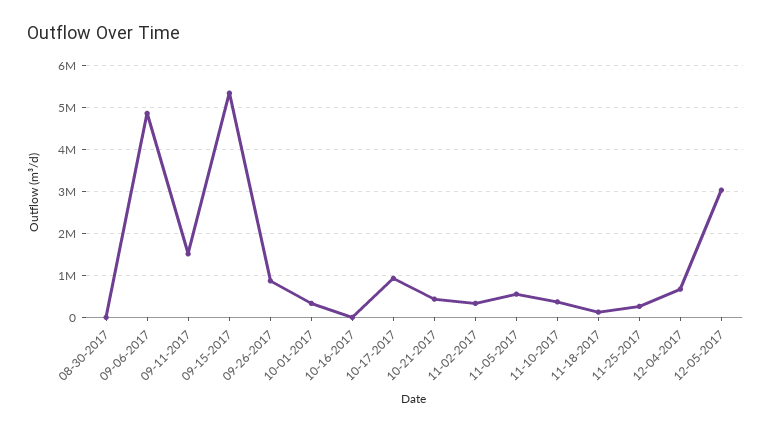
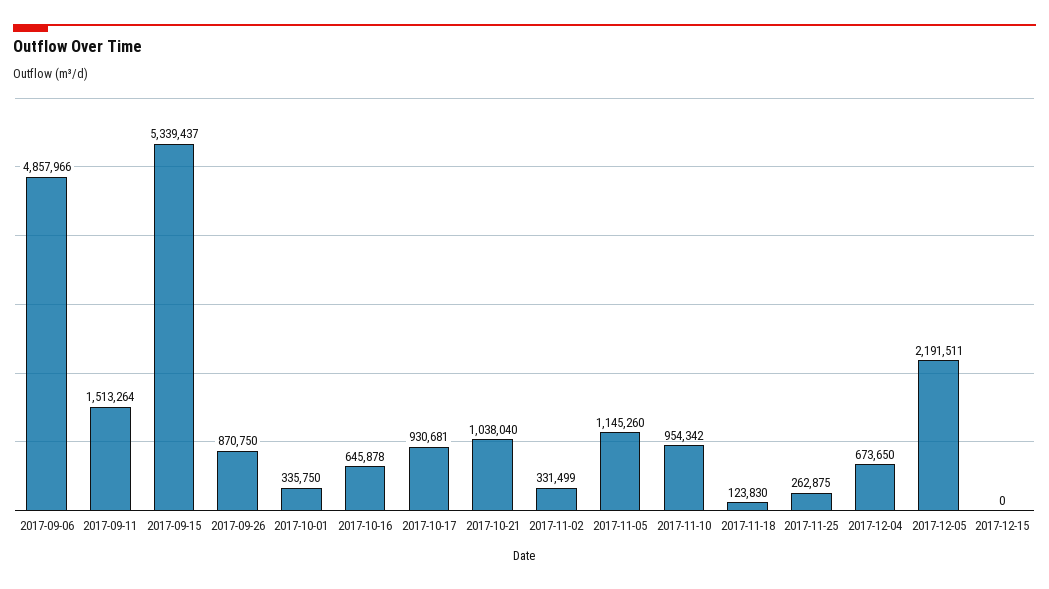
08-30-2017: 0 -> none
10-16-2017: 0 -> 645878
10-21-2017: 400000 -> 1038040
11-05-2017: 600000 -> 1145260
11-10-2017: 400000 -> 954342
12-05-2017: 3000000 -> 2191511
2017-12-15: none -> 0

